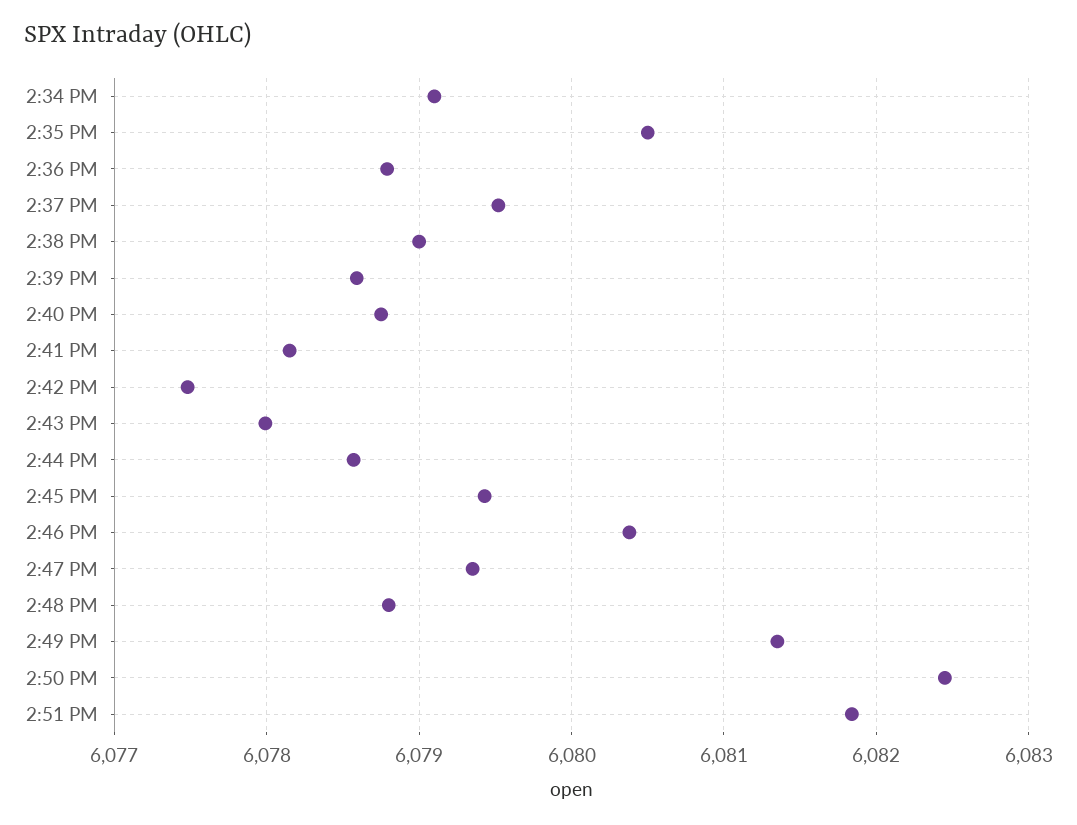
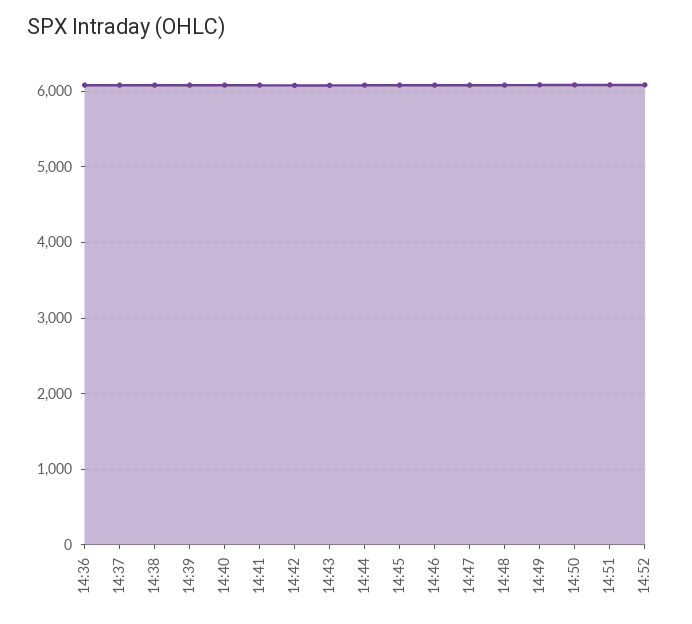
2:34 PM: 6079.1 -> none
2:35 PM: 6080.5 -> none
14:52: none -> 6100

